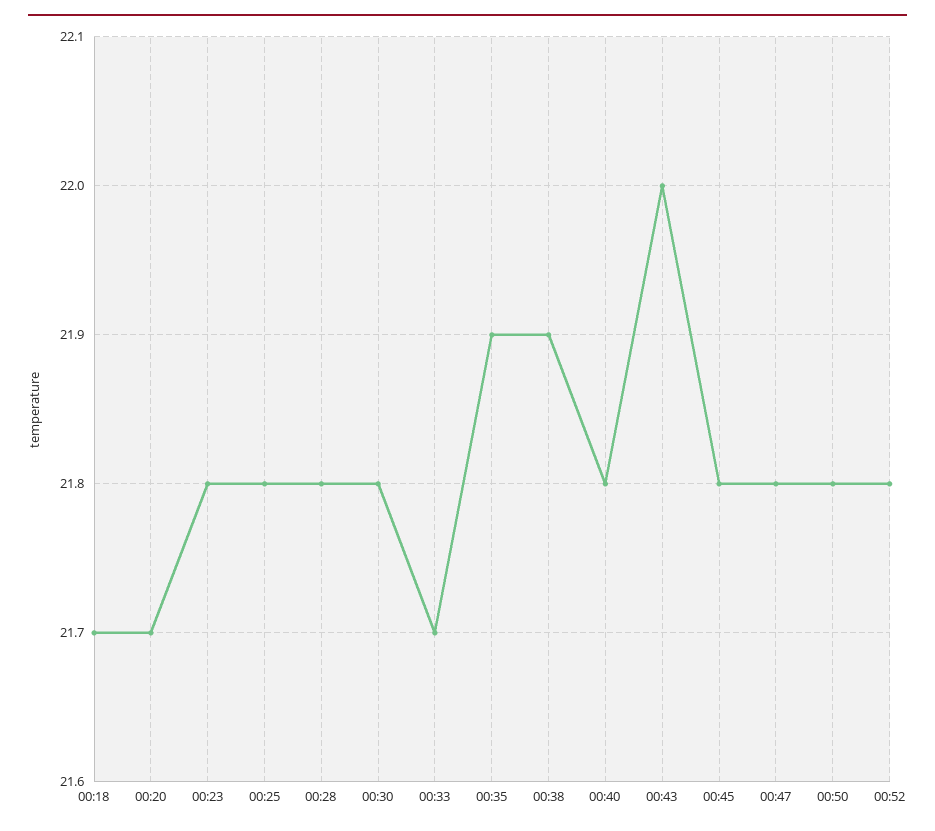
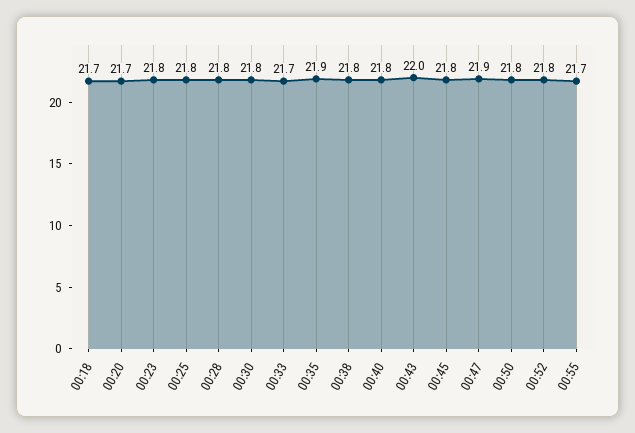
00:38: 21.9 -> 21.8
00:47: 21.8 -> 21.9
00:55: none -> 21.7

